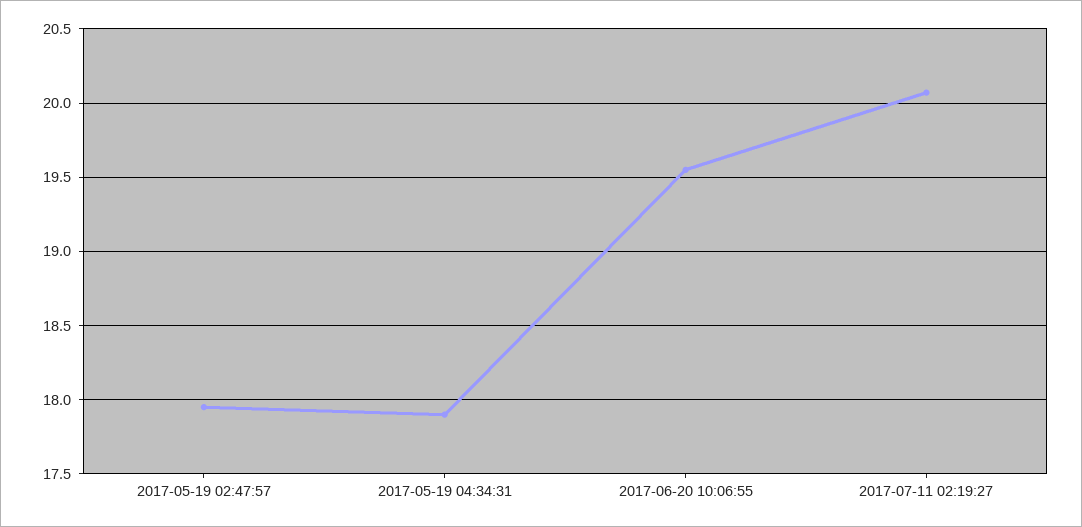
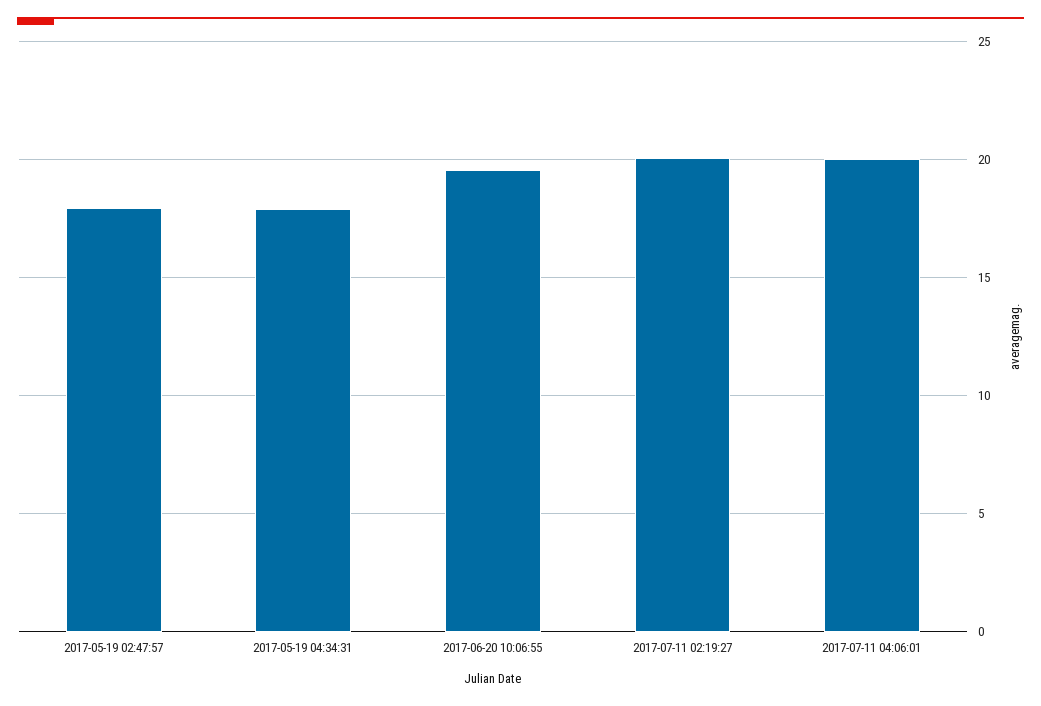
2017-07-11 04:06:01: none -> 20

